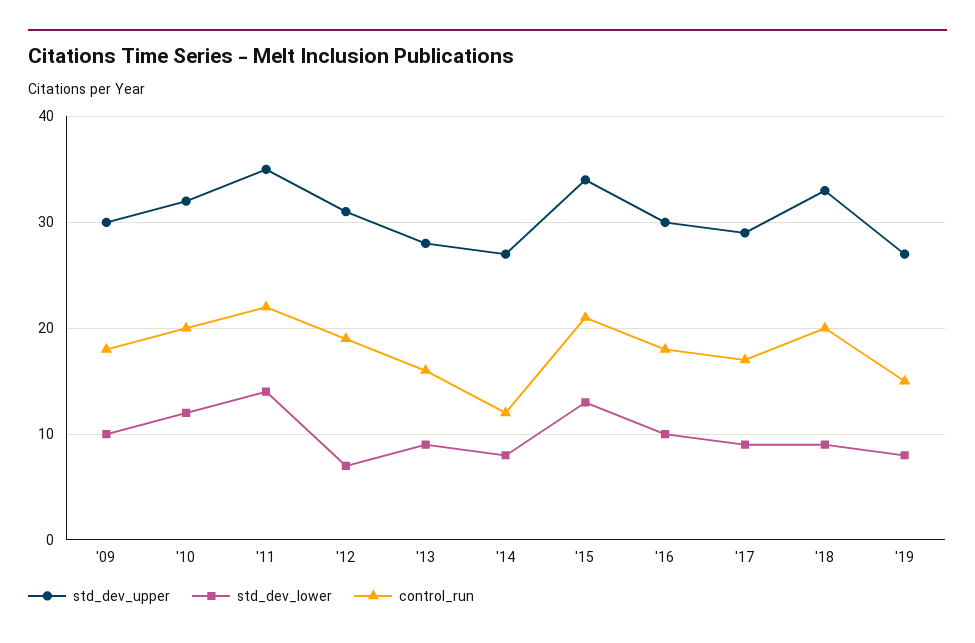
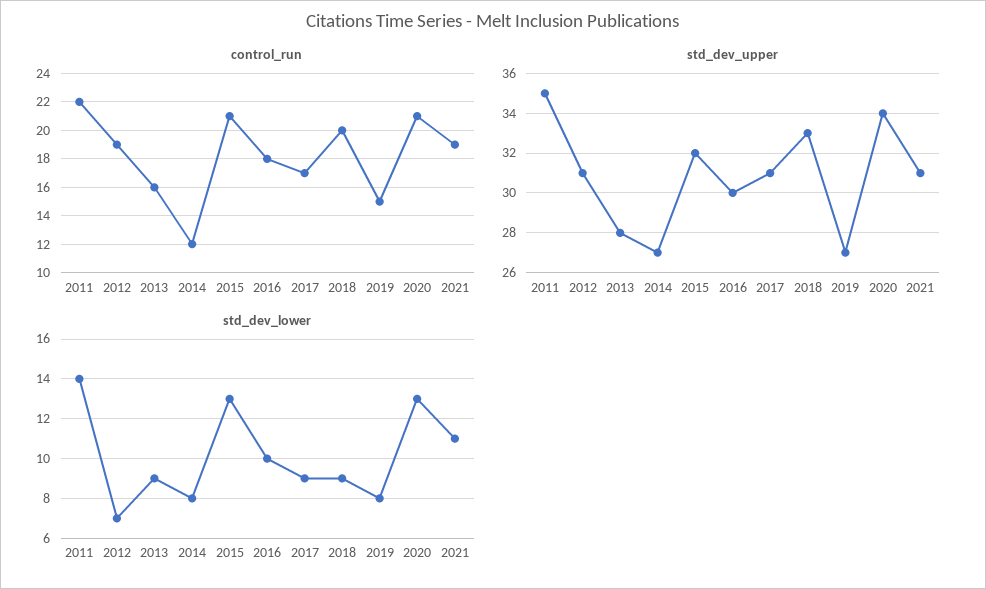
std_dev_upper, '09: 30 -> none
std_dev_lower, '09: 10 -> none
control_run, '09: 18 -> none
std_dev_upper, '10: 32 -> none
std_dev_lower, '10: 12 -> none
control_run, '10: 20 -> none
std_dev_upper, '15: 34 -> 32
std_dev_upper, '17: 29 -> 31
control_run, 2020: none -> 21
control_run, 2021: none -> 19
std_dev_upper, 2020: none -> 34
std_dev_upper, 2021: none -> 31
std_dev_lower, 2020: none -> 13
std_dev_lower, 2021: none -> 11

